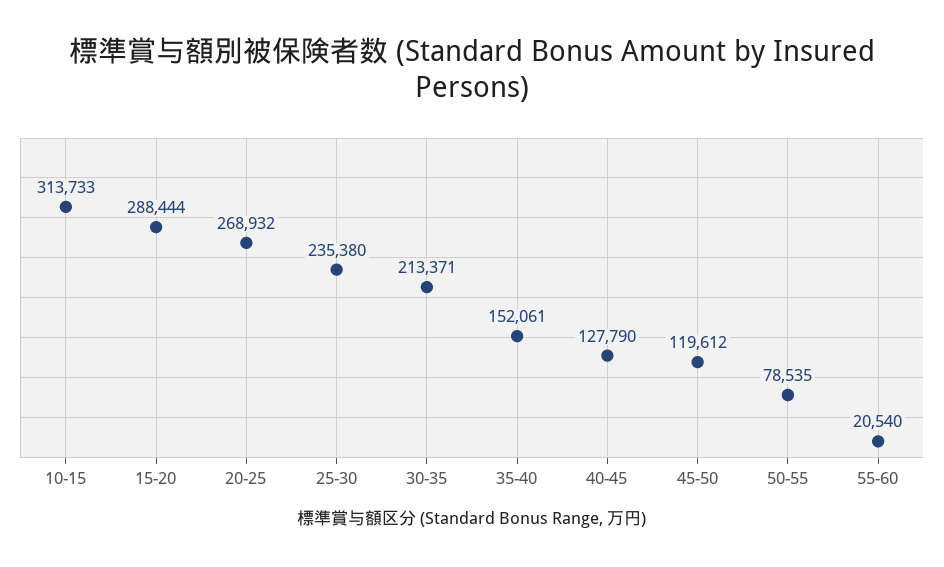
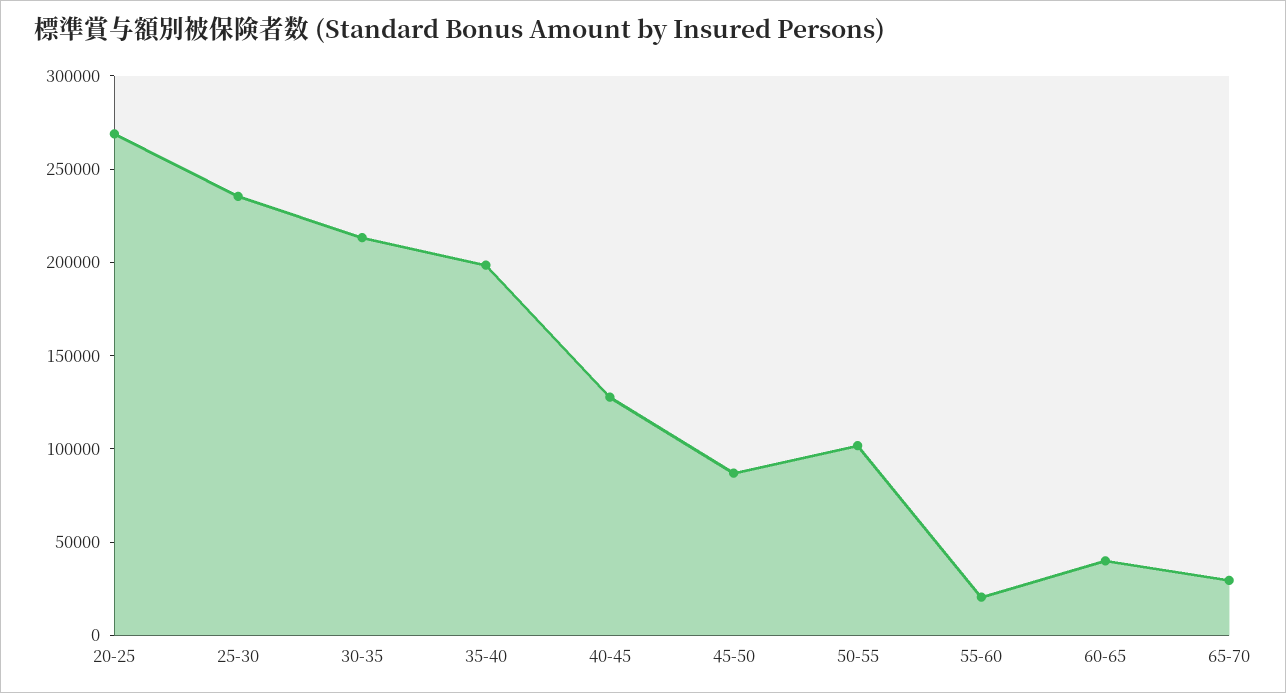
10-15: 313733 -> none
15-20: 288444 -> none
35-40: 152061 -> 200000
45-50: 119612 -> 90000
50-55: 78535 -> 100000
60-65: none -> 40000
65-70: none -> 30000

